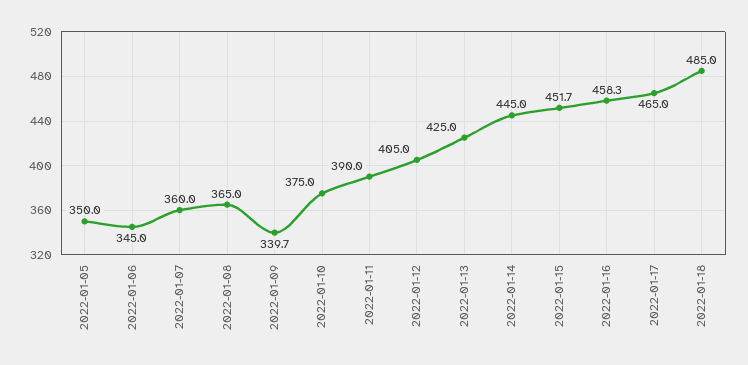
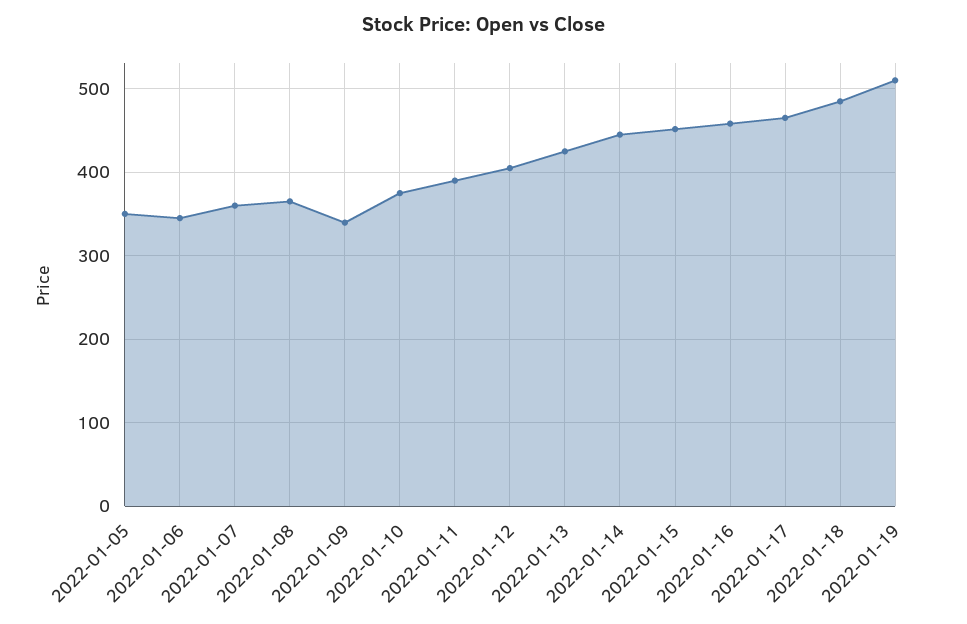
2022-01-19: none -> 510

